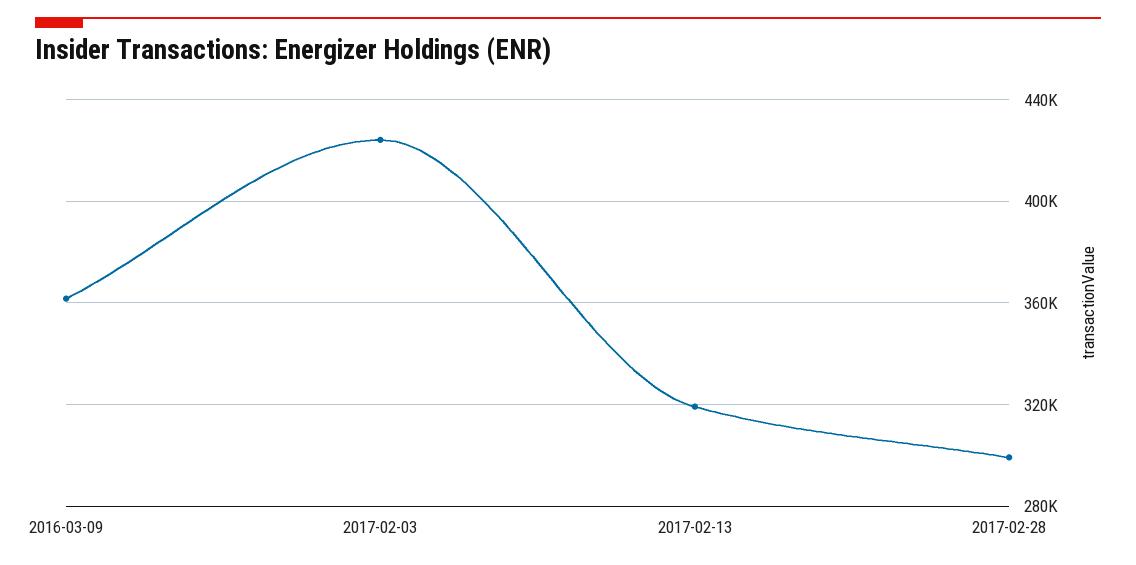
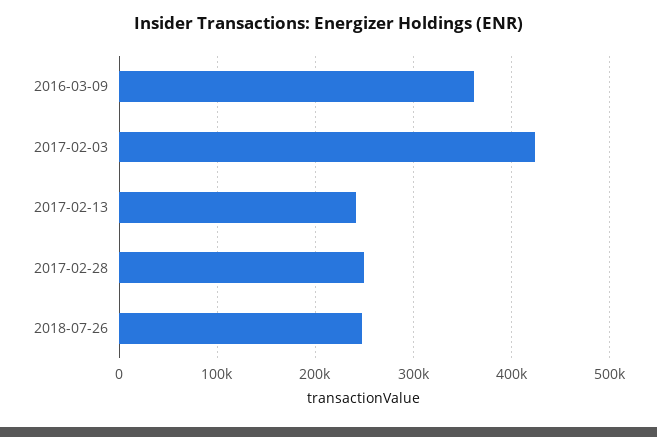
2017-02-13: 320000 -> 240000
2017-02-28: 300000 -> 250000
2018-07-26: none -> 250000

